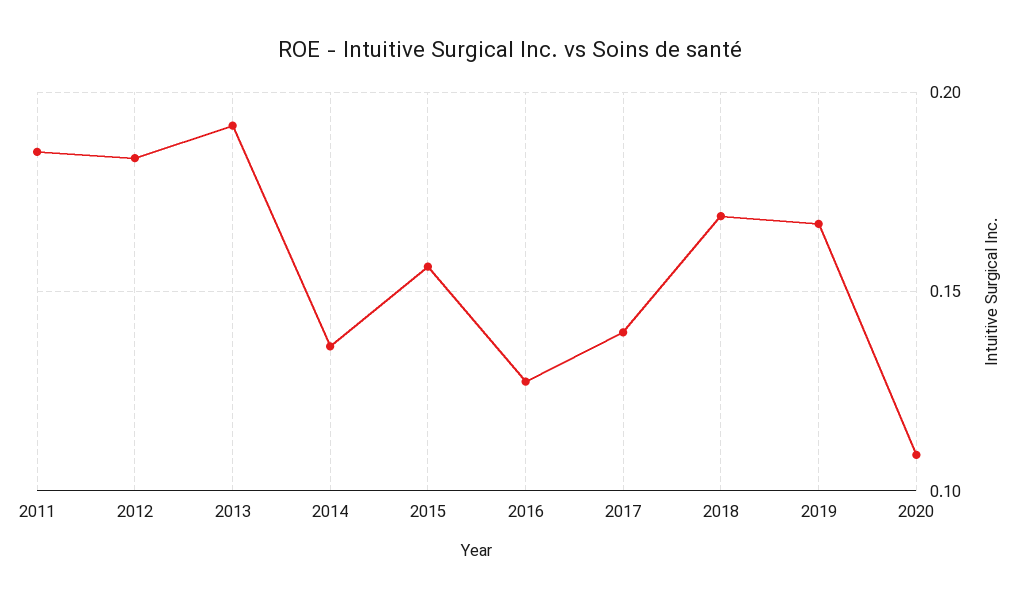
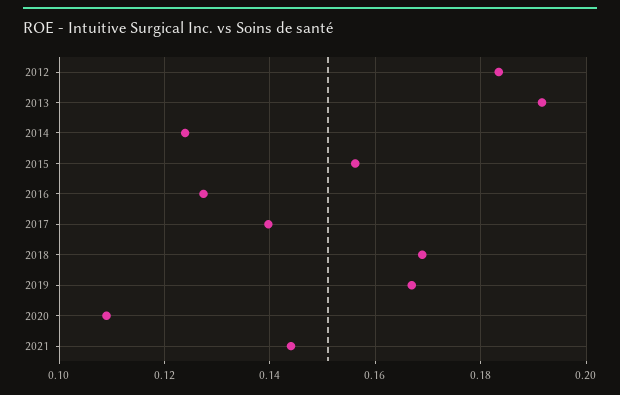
2011: 0.185 -> none
2014: 0.135 -> 0.124
2021: none -> 0.144

